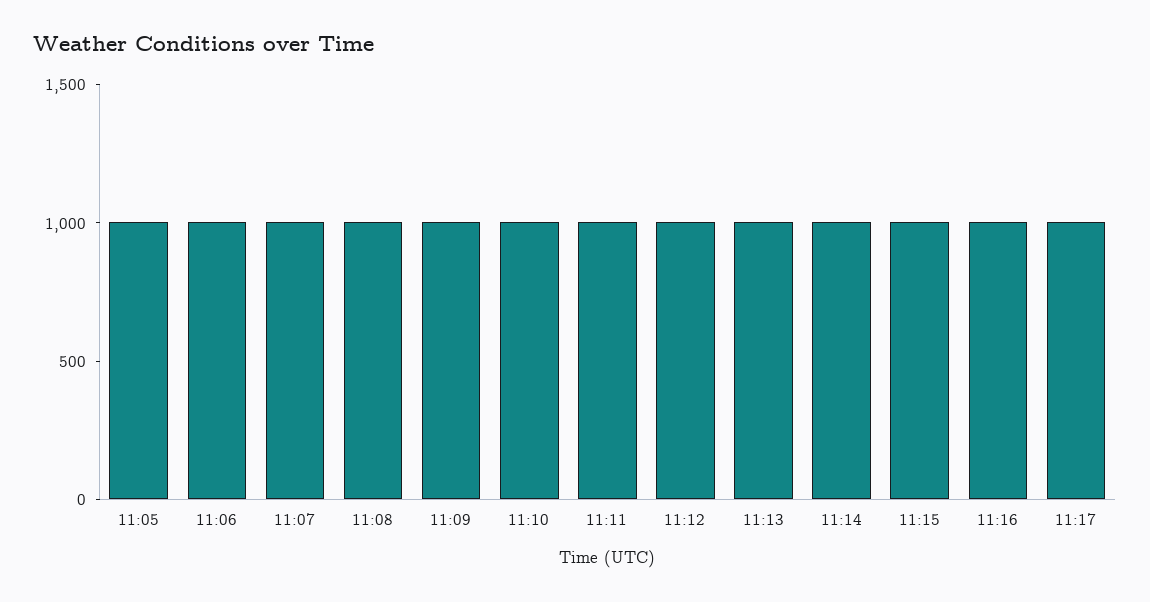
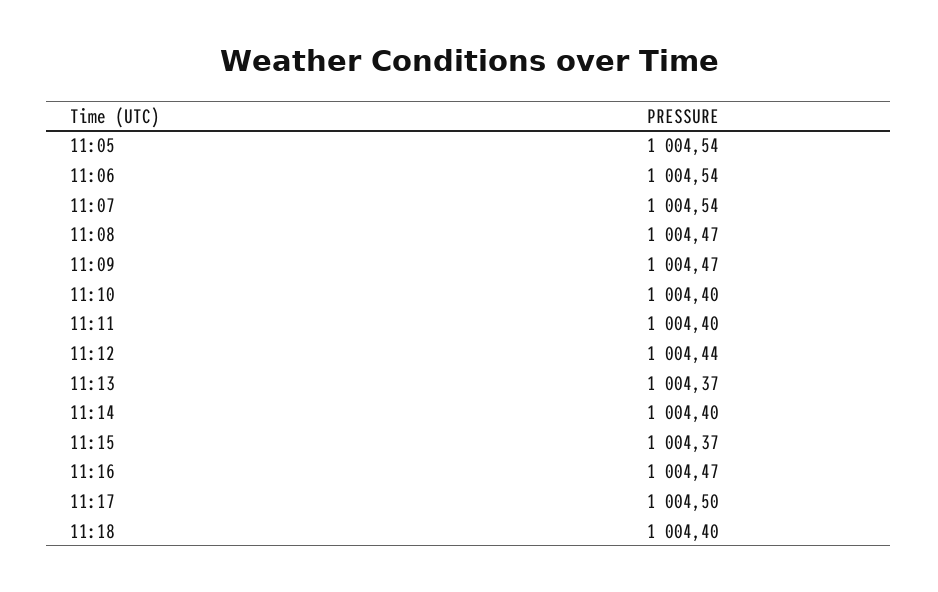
11:18: none -> 1004.4

